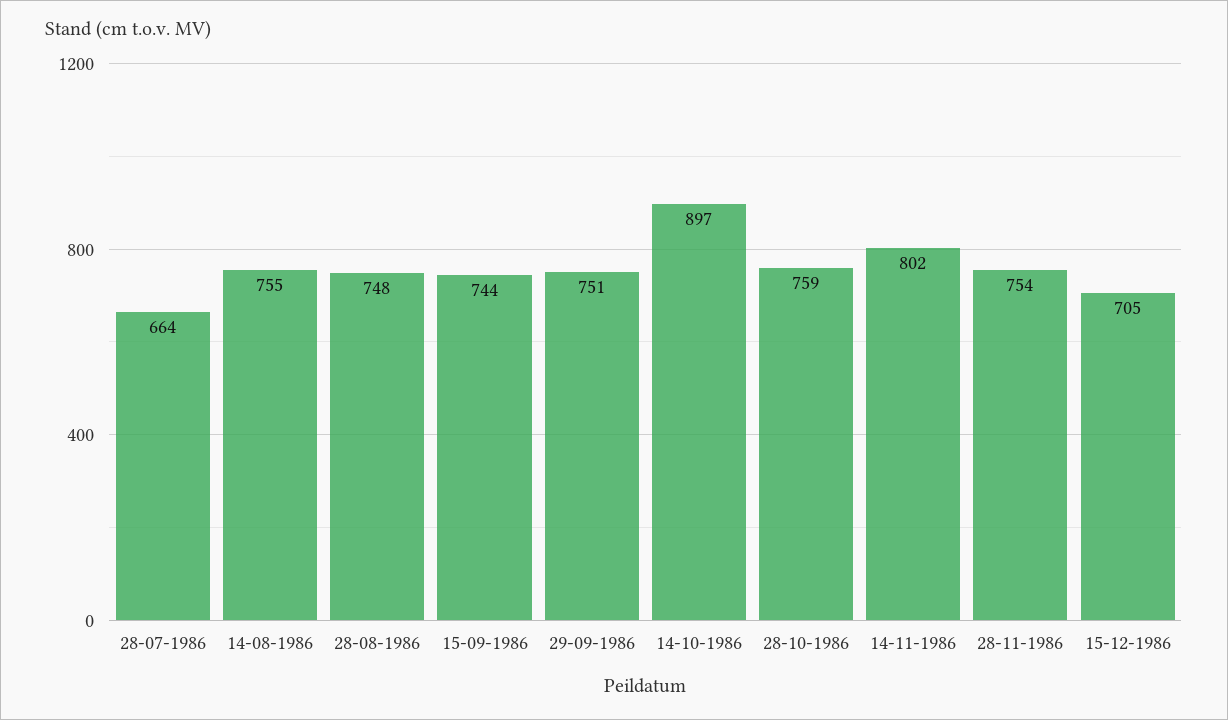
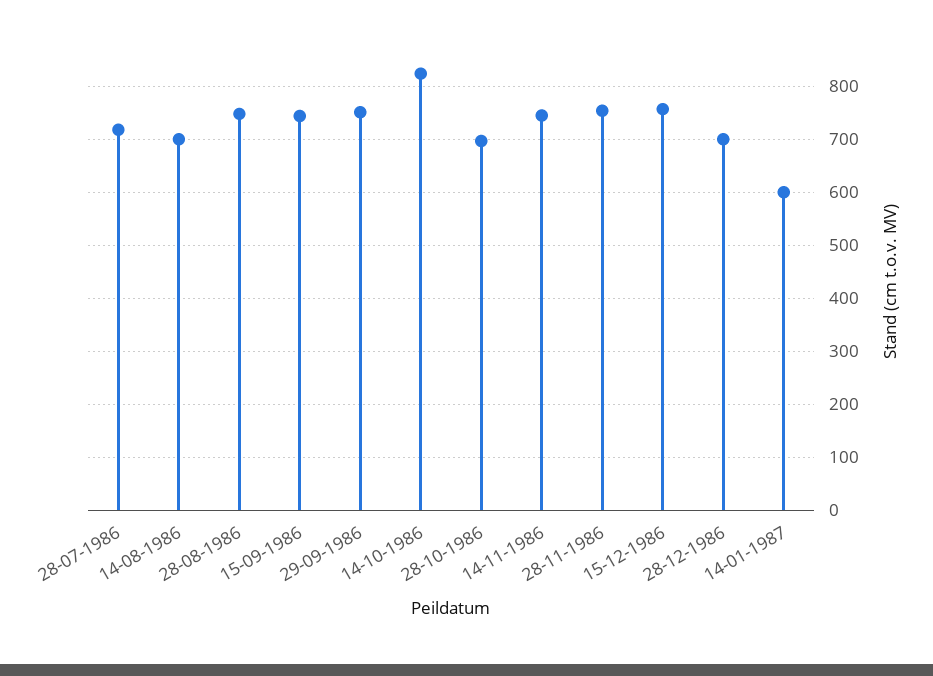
28-07-1986: 664 -> 720
14-08-1986: 755 -> 700
14-10-1986: 897 -> 820
28-10-1986: 759 -> 700
14-11-1986: 802 -> 740
15-12-1986: 705 -> 760
28-12-1986: none -> 700
14-01-1987: none -> 600

